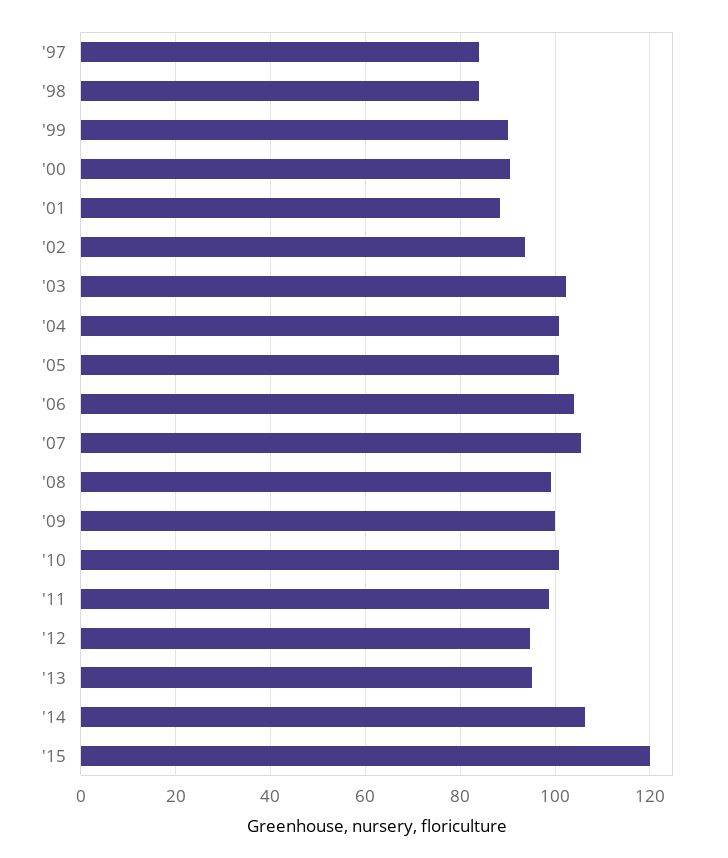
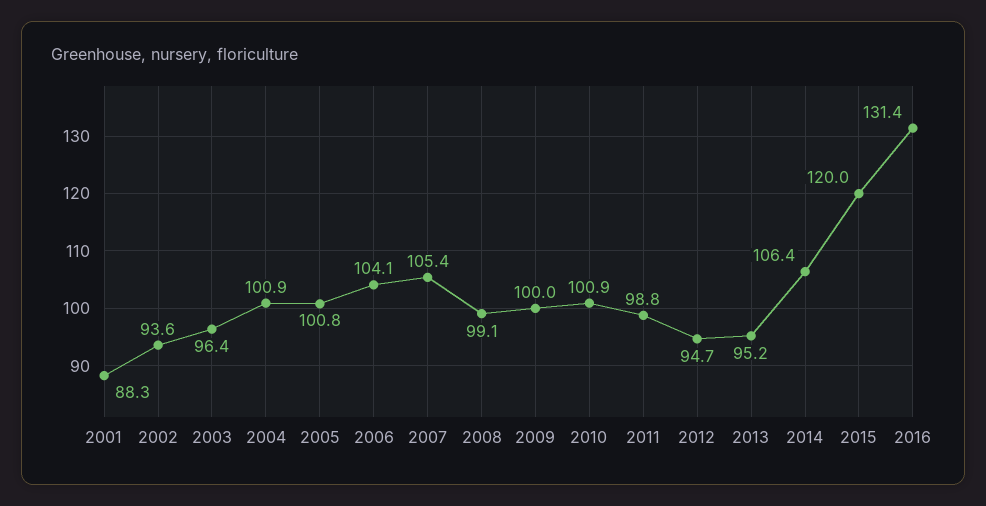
'97: 84 -> none
'98: 84 -> none
'99: 90 -> none
'00: 90 -> none
'03: 102 -> 96.4
2016: none -> 131.4

